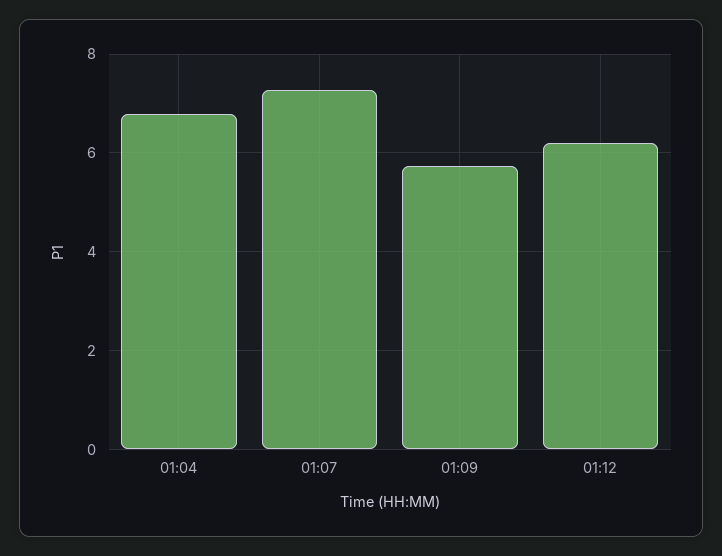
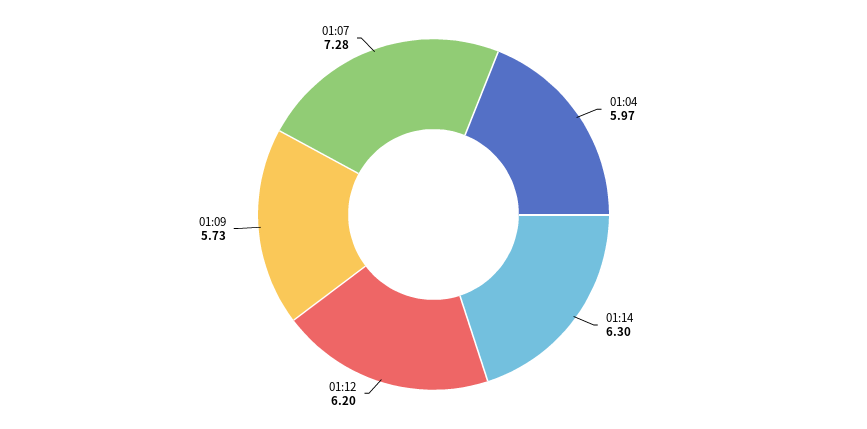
01:04: 6.8 -> 5.97
01:14: none -> 6.3

